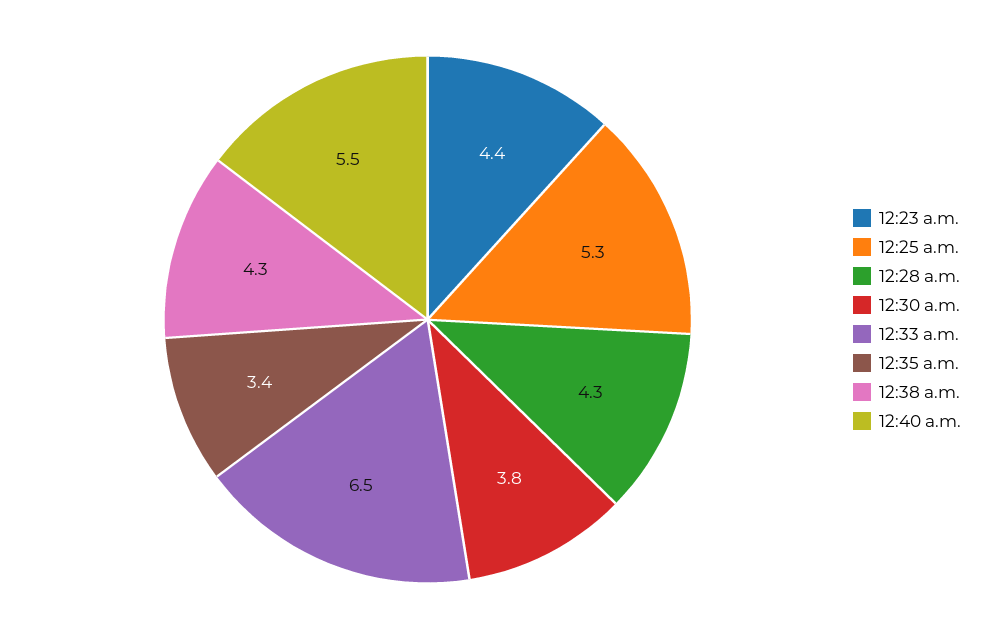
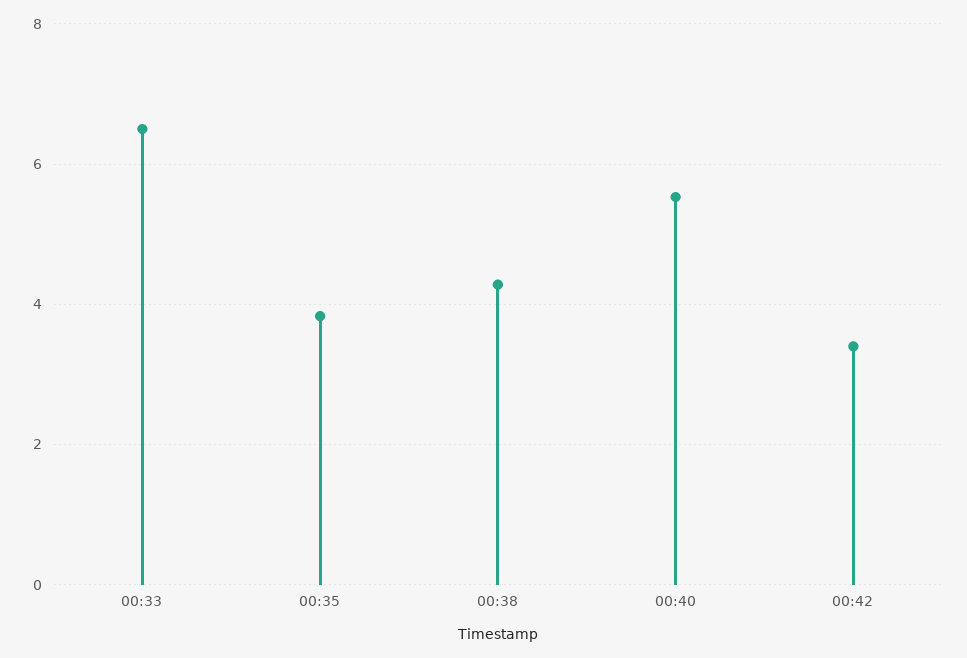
12:23 a.m.: 4.4 -> none
12:25 a.m.: 5.3 -> none
12:28 a.m.: 4.3 -> none
12:30 a.m.: 3.8 -> none
12:35 a.m.: 3.4 -> 3.8
00:42: none -> 3.4

